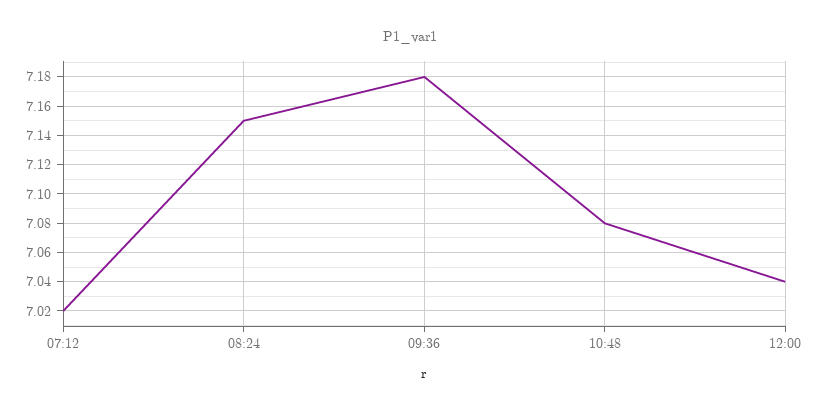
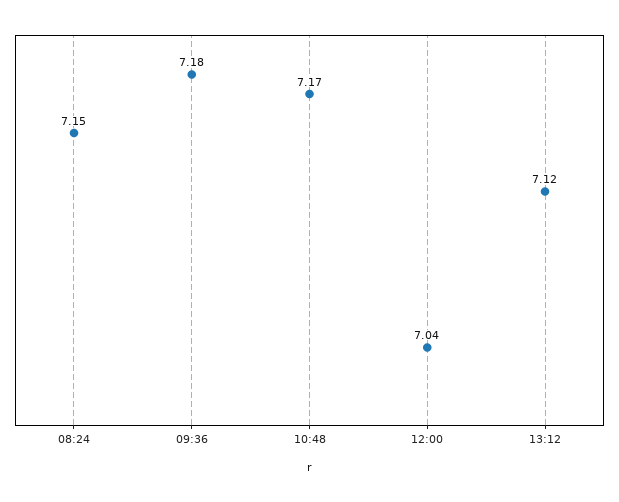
07:12: 7.02 -> none
10:48: 7.08 -> 7.17
13:12: none -> 7.12

